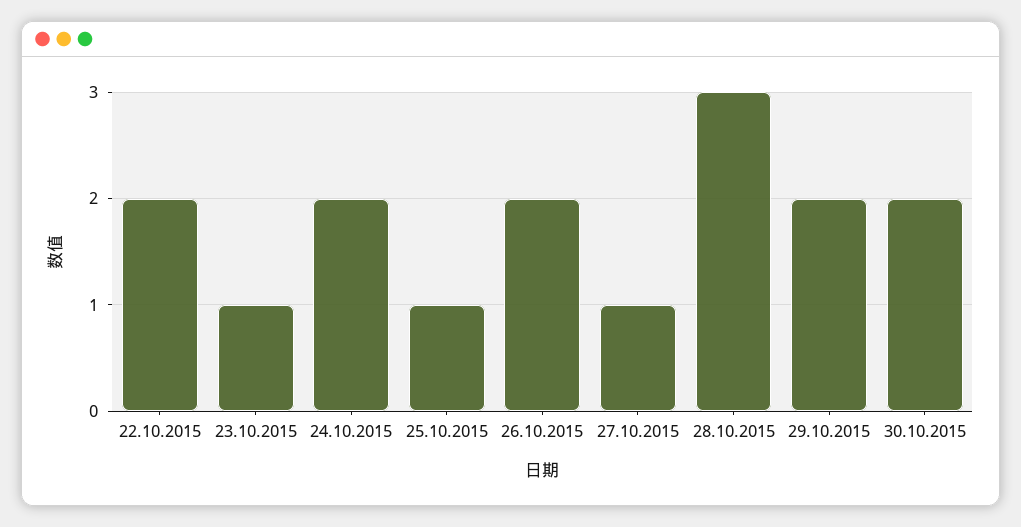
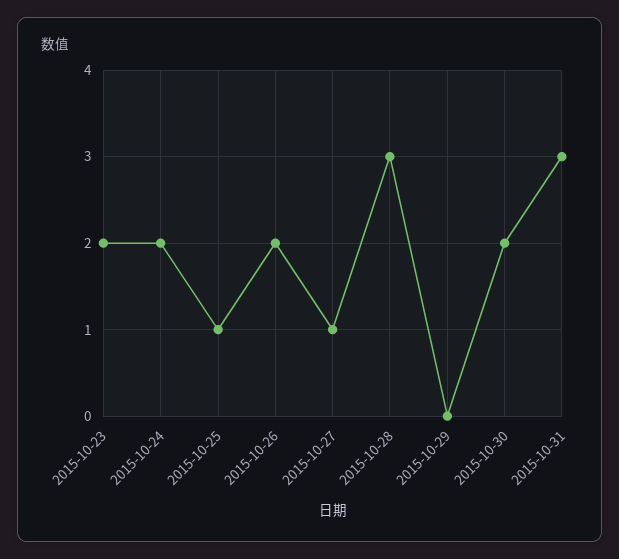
22.10.2015: 2 -> none
23.10.2015: 1 -> 2
29.10.2015: 2 -> 0
2015-10-31: none -> 3

